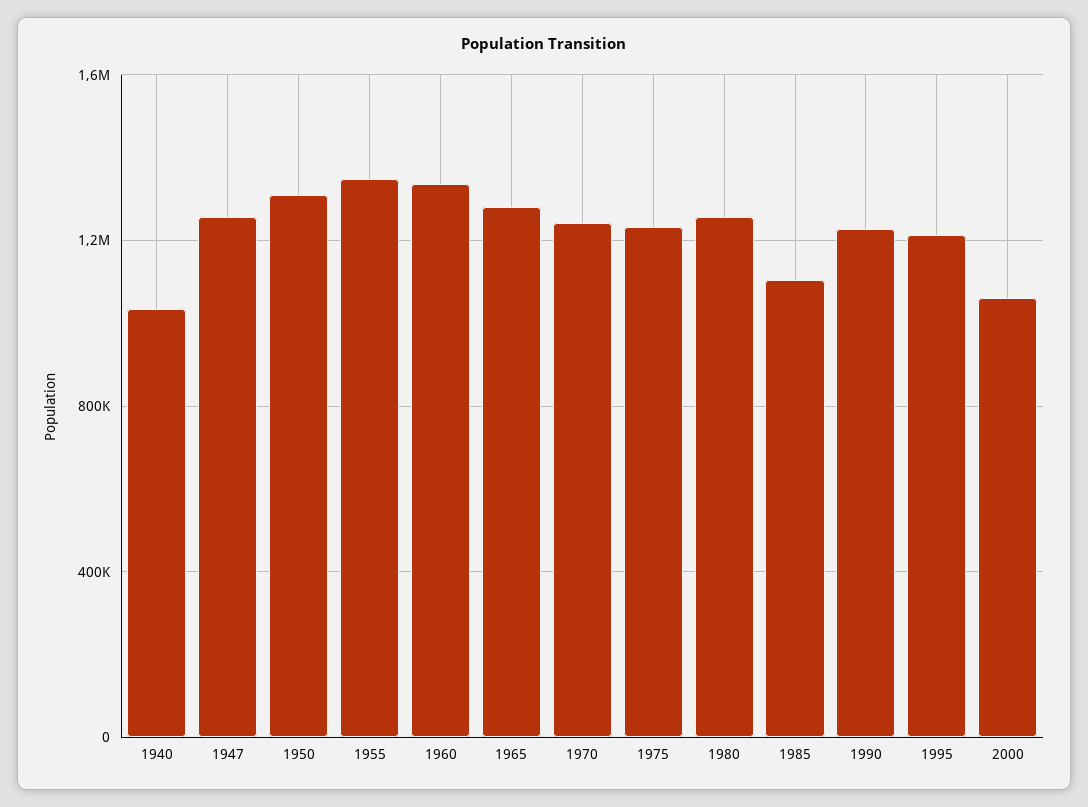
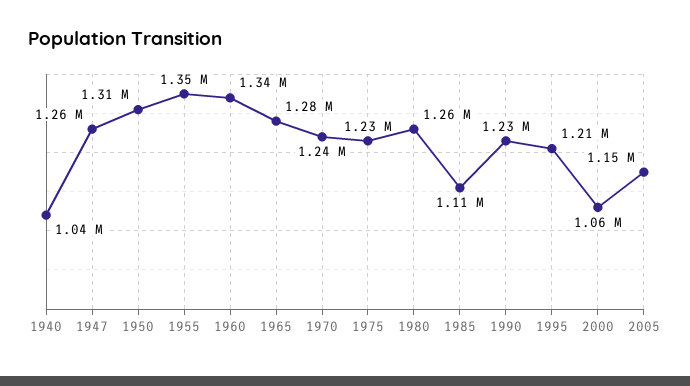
2005: none -> 1150000

